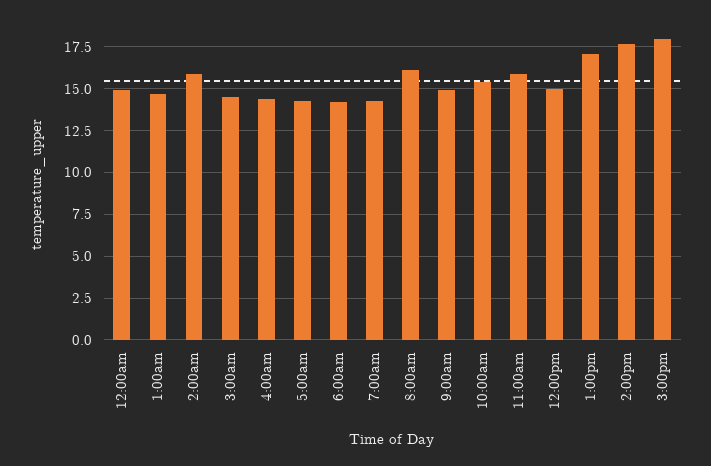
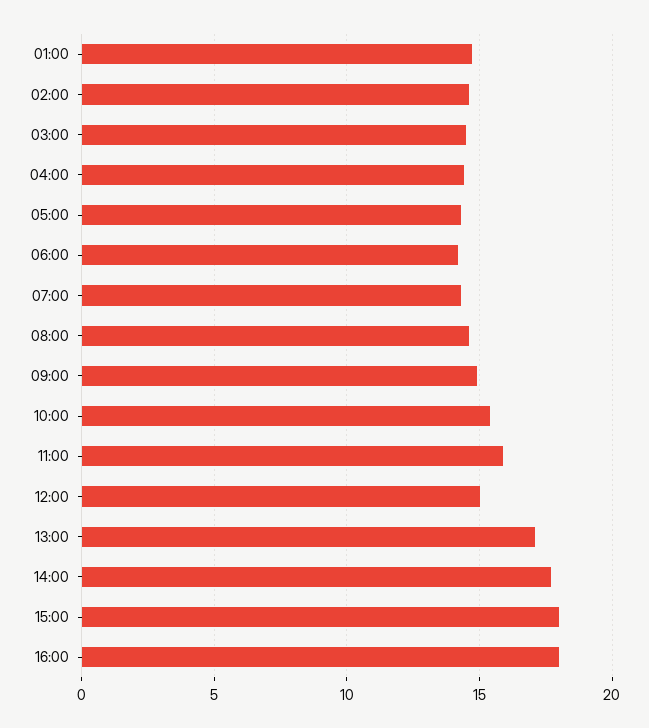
12:00am: 15 -> none
2:00am: 16 -> 14.5
8:00am: 16 -> 14.5
16:00: none -> 18

